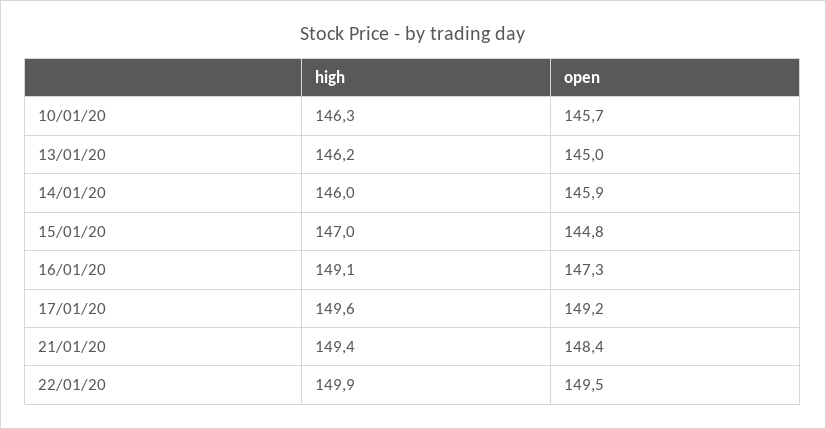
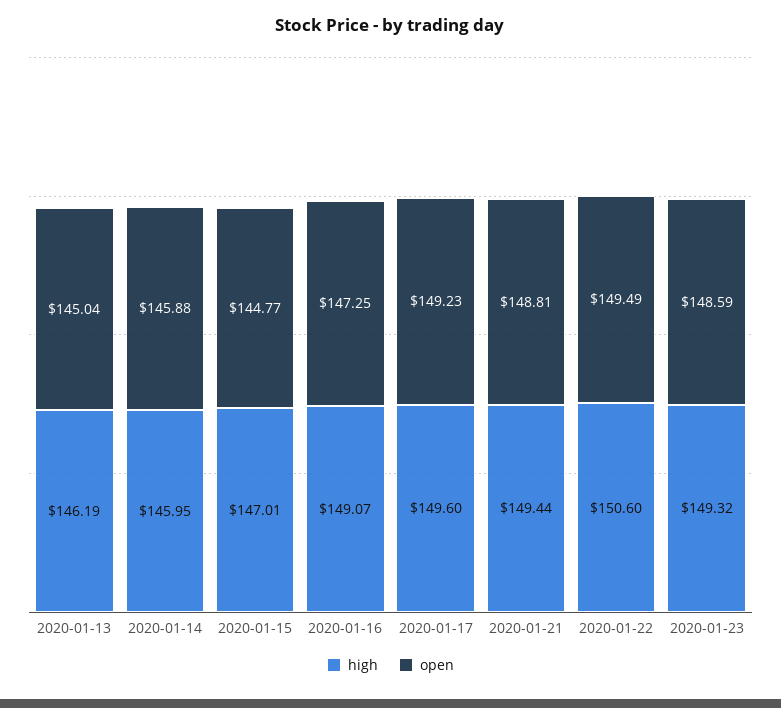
high, 10/01/20: 146.3 -> none
open, 10/01/20: 145.7 -> none
open, 21/01/20: 148.4 -> 148.81
high, 22/01/20: 149.9 -> 150.6
high, 2020-01-23: none -> 149.32
open, 2020-01-23: none -> 148.59

